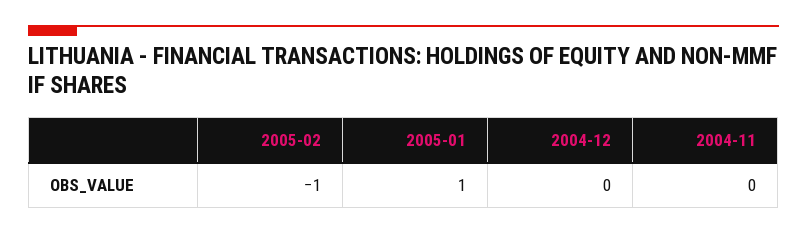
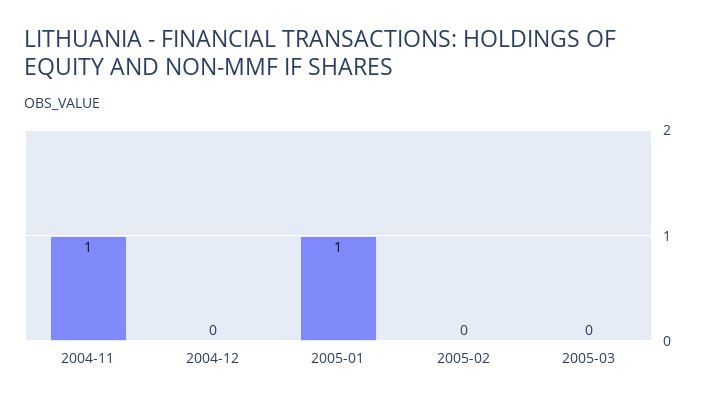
2005-02: -1 -> 0
2004-11: 0 -> 1
2005-03: none -> 0

